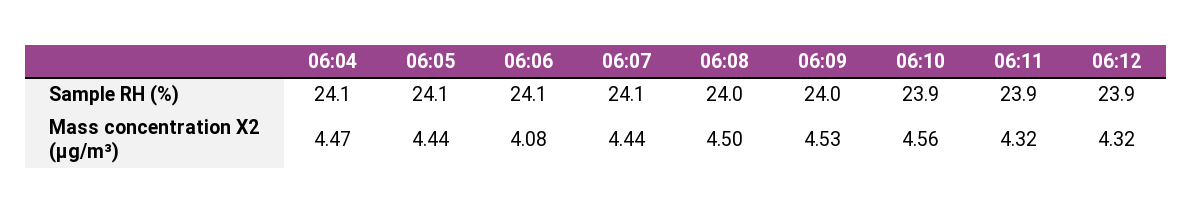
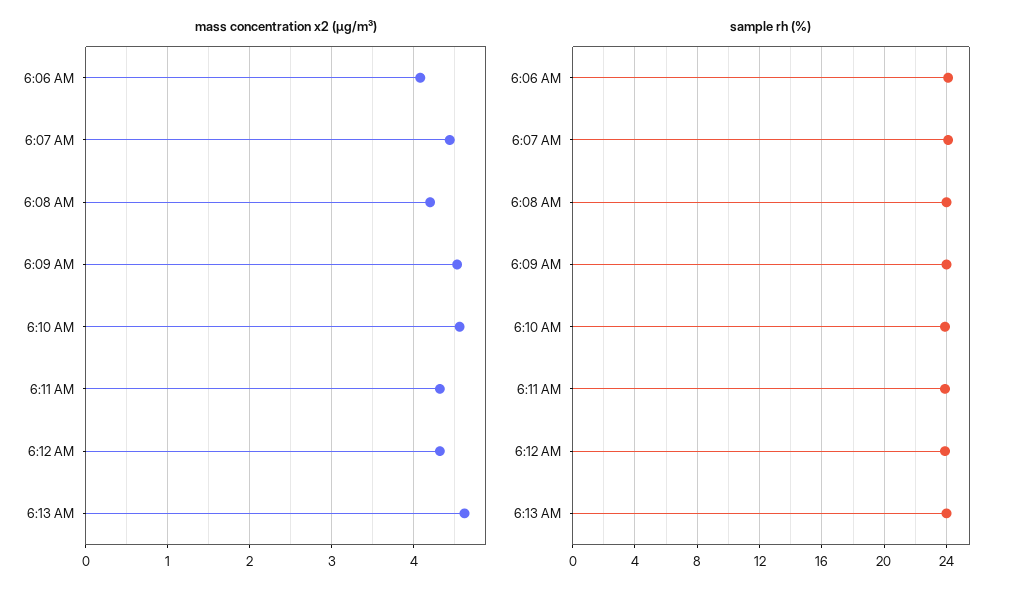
Sample RH (%), 06:04: 24.1 -> none
Sample RH (%), 06:05: 24.1 -> none
Mass concentration X2 (μg/m³), 06:04: 4.47 -> none
Mass concentration X2 (μg/m³), 06:05: 4.44 -> none
Mass concentration X2 (μg/m³), 06:08: 4.5 -> 4.2
Mass concentration X2 (μg/m³), 6:13 AM: none -> 4.6
Sample RH (%), 6:13 AM: none -> 24

